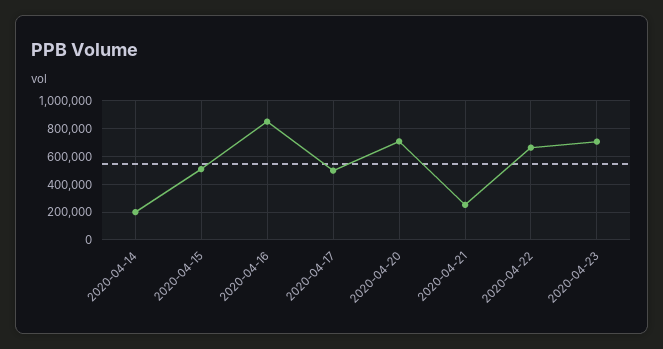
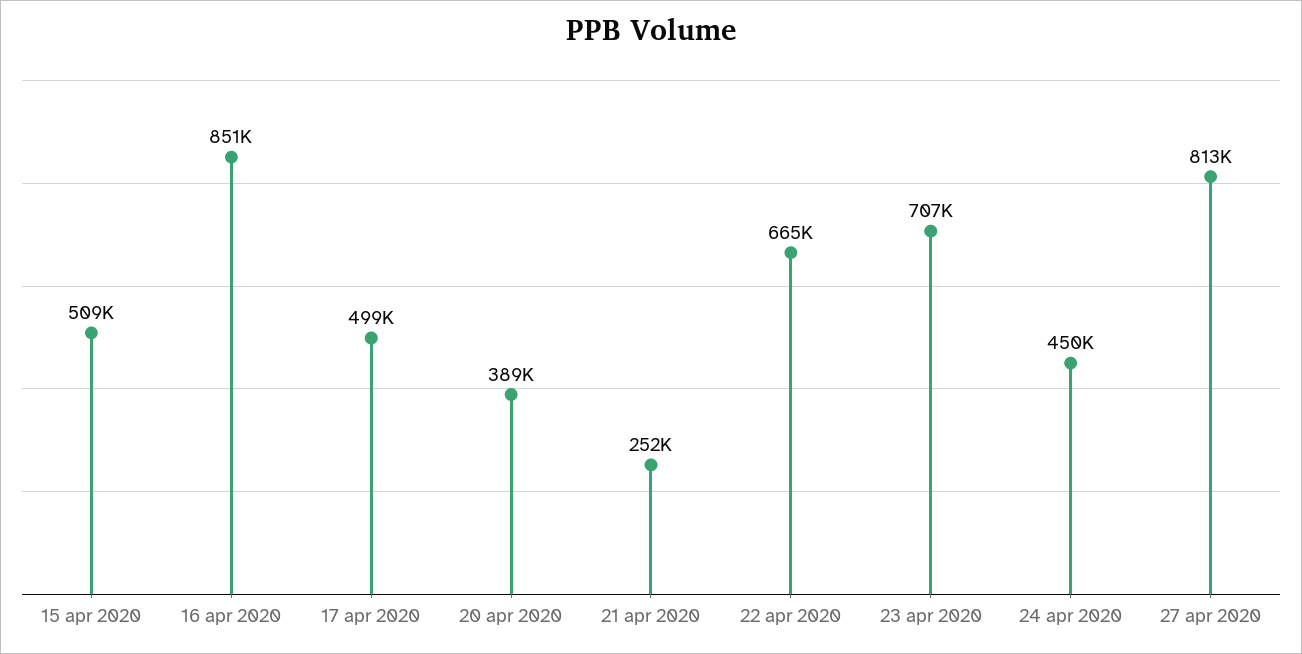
2020-04-14: 200000 -> none
2020-04-20: 700000 -> 389000
24 apr 2020: none -> 450000
27 apr 2020: none -> 813000

